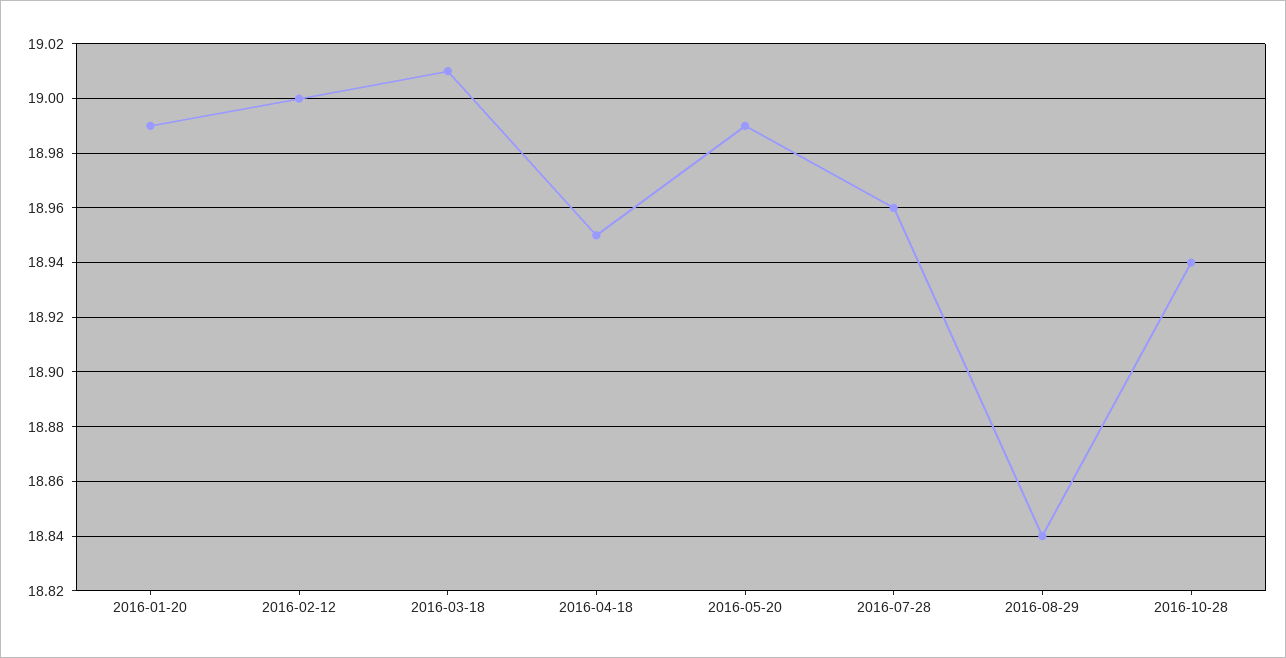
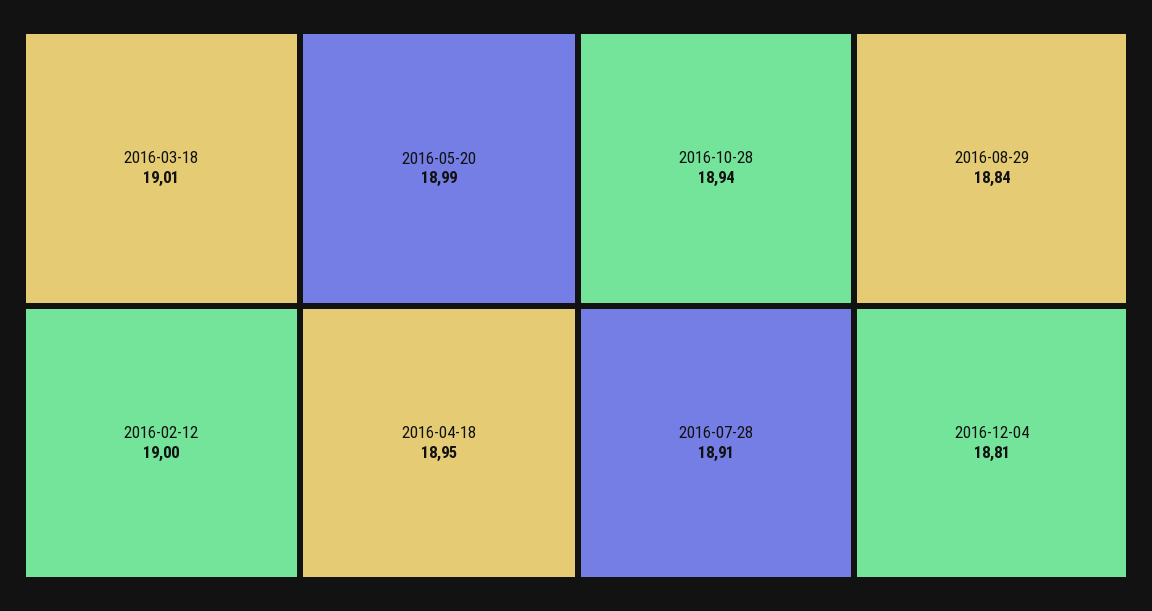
2016-01-20: 18.99 -> none
2016-07-28: 18.96 -> 18.91
2016-12-04: none -> 18.81

